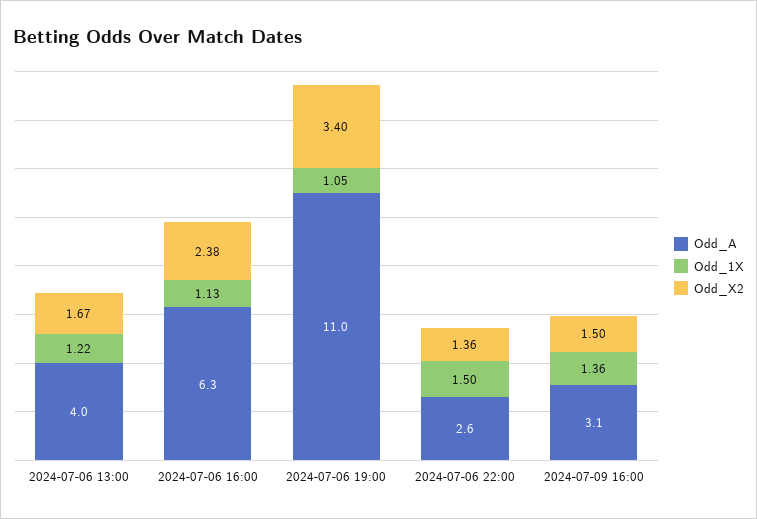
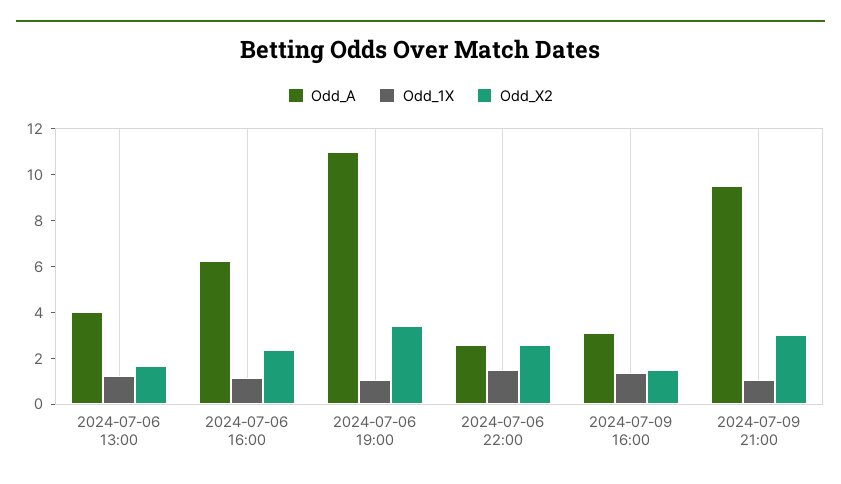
Odd_X2, 2024-07-06 22:00: 1.36 -> 2.5
Odd_A, 2024-07-09 21:00: none -> 9.5
Odd_1X, 2024-07-09 21:00: none -> 1
Odd_X2, 2024-07-09 21:00: none -> 3

